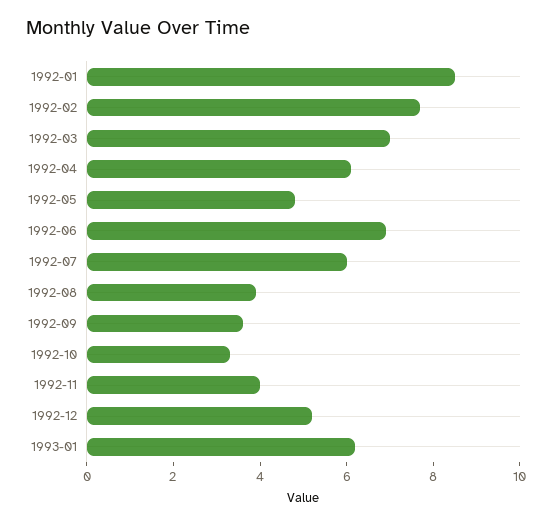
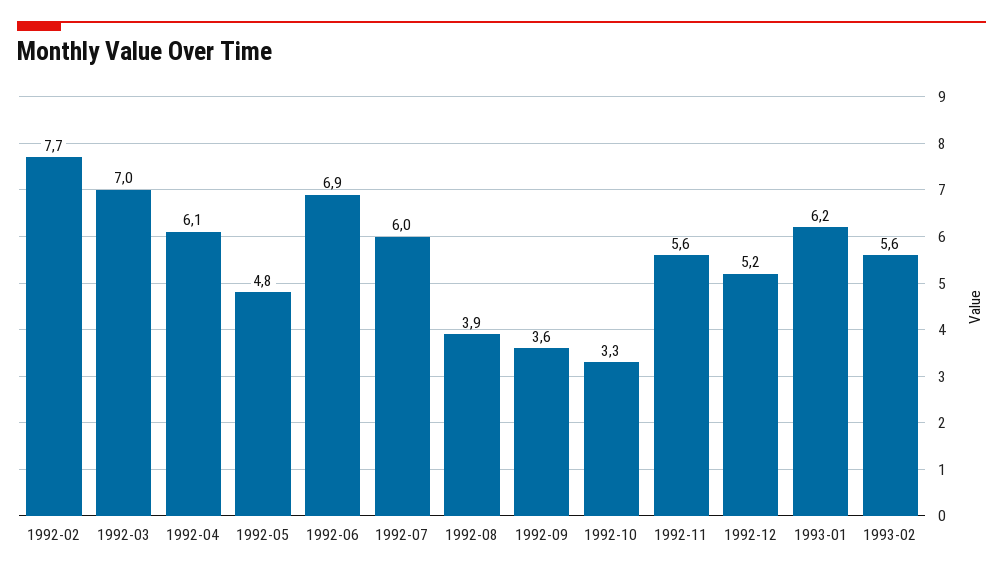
1992-01: 8.5 -> none
1992-11: 4 -> 5.6
1993-02: none -> 5.6

